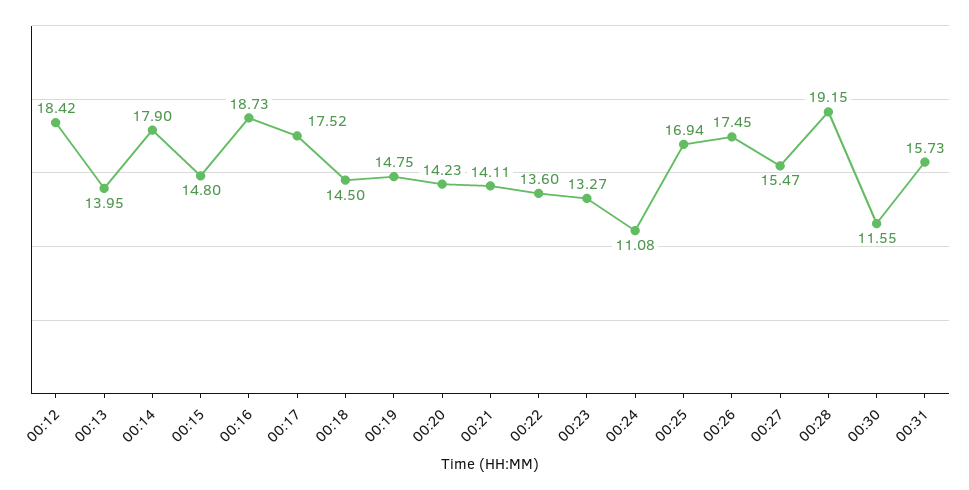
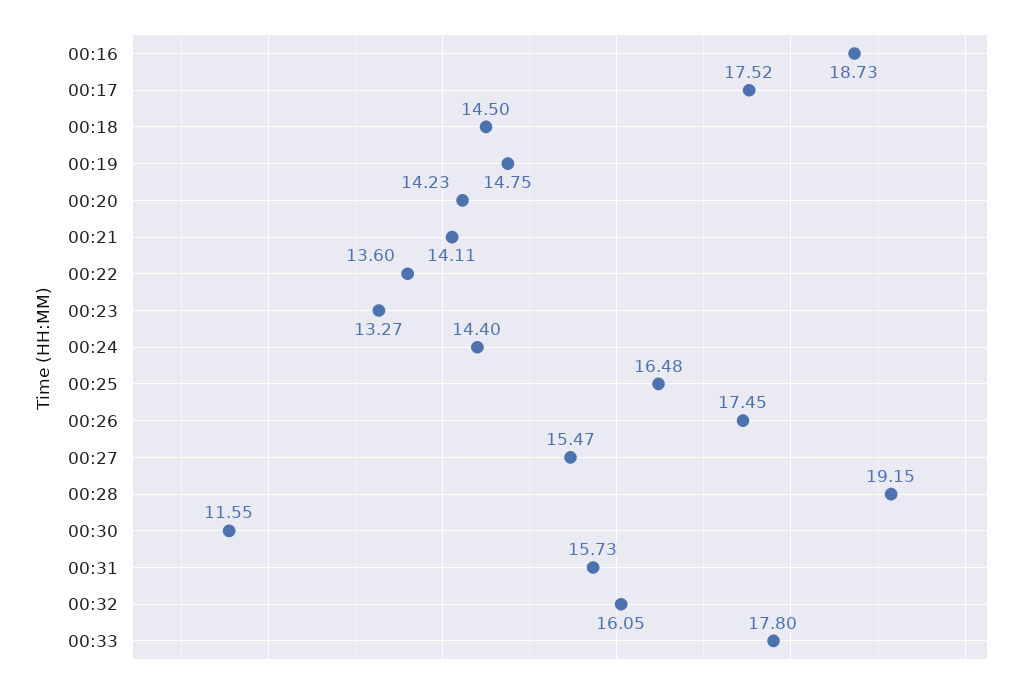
00:12: 18.42 -> none
00:13: 13.95 -> none
00:14: 17.9 -> none
00:15: 14.8 -> none
00:24: 11.08 -> 14.4
00:25: 16.94 -> 16.48
00:32: none -> 16.05
00:33: none -> 17.8

